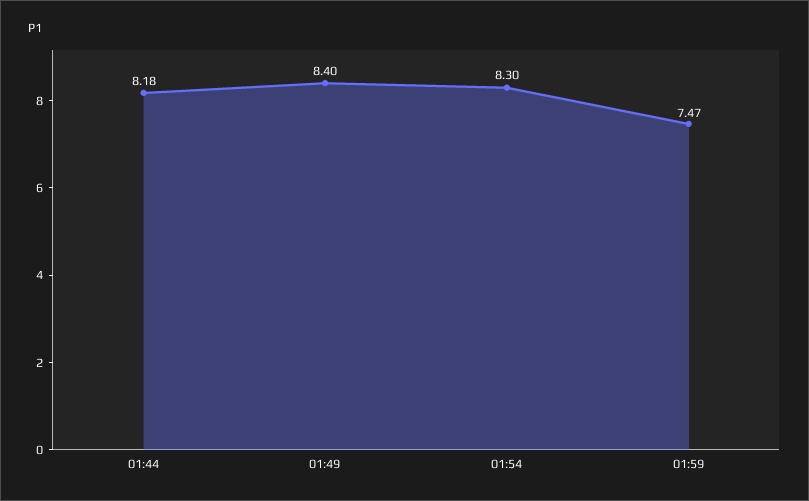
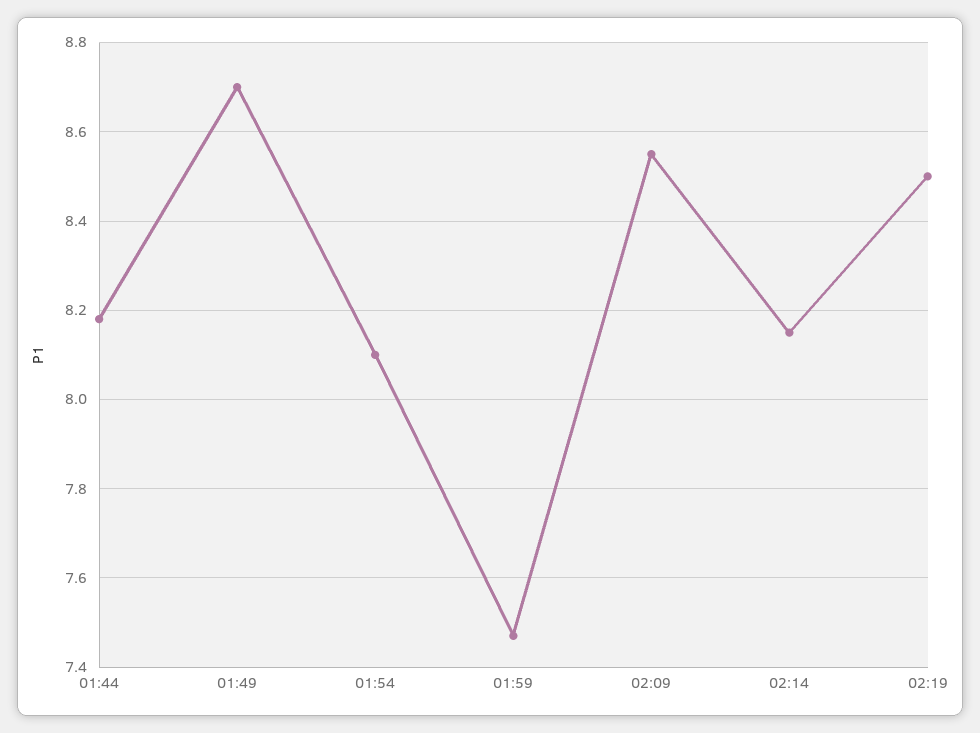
01:49: 8.4 -> 8.7
01:54: 8.3 -> 8.1
02:09: none -> 8.55
02:14: none -> 8.15
02:19: none -> 8.5

